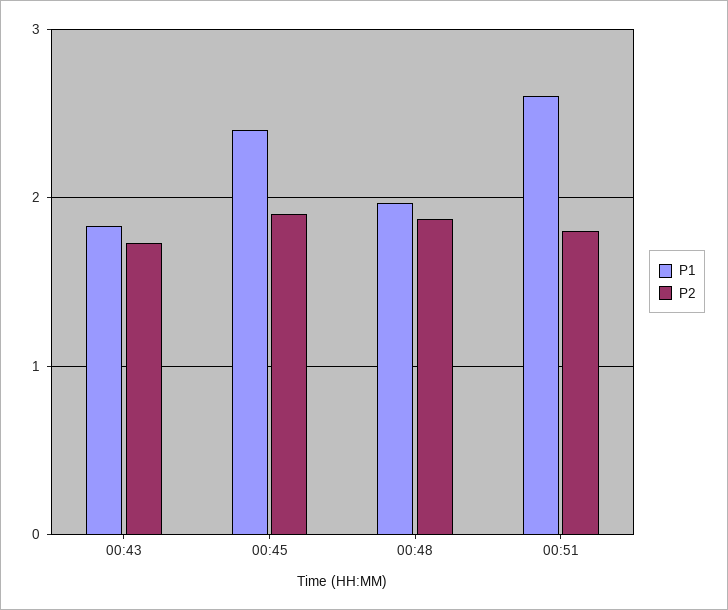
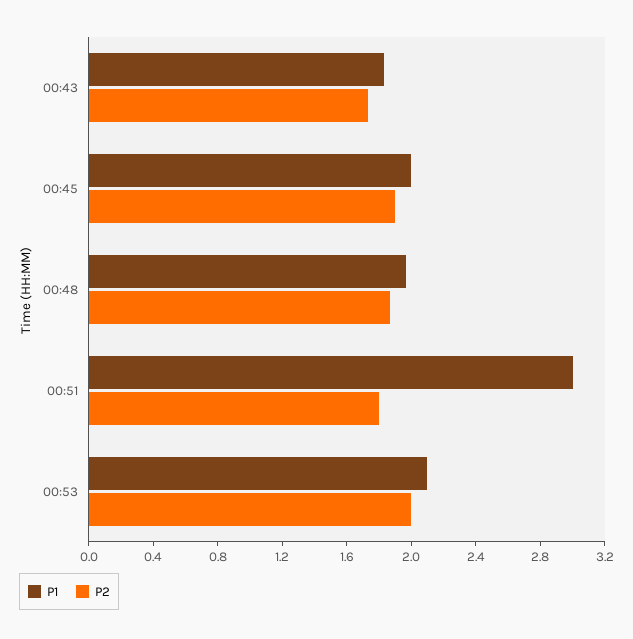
P1, 00:45: 2.4 -> 2
P1, 00:51: 2.6 -> 3
P1, 00:53: none -> 2.1
P2, 00:53: none -> 2

